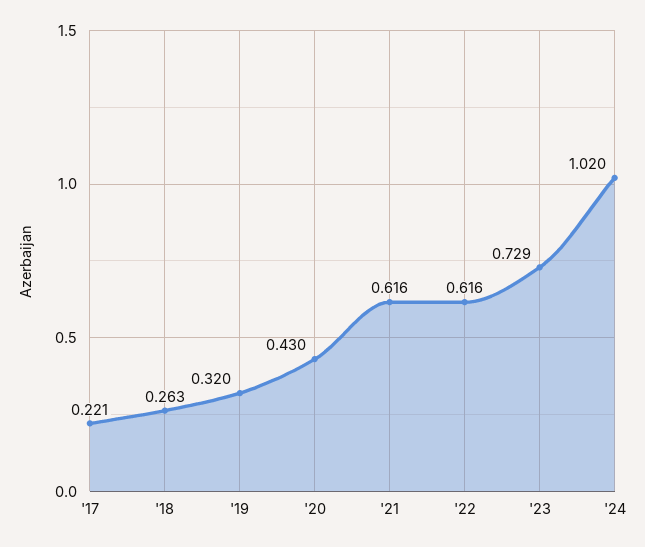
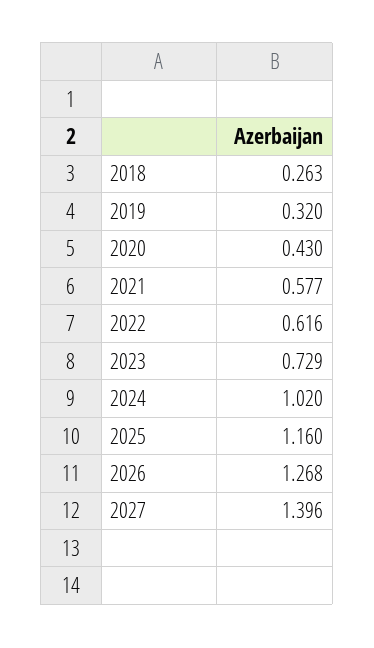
'17: 0.221 -> none
'21: 0.616 -> 0.577
2025: none -> 1.16
2026: none -> 1.268
2027: none -> 1.396

